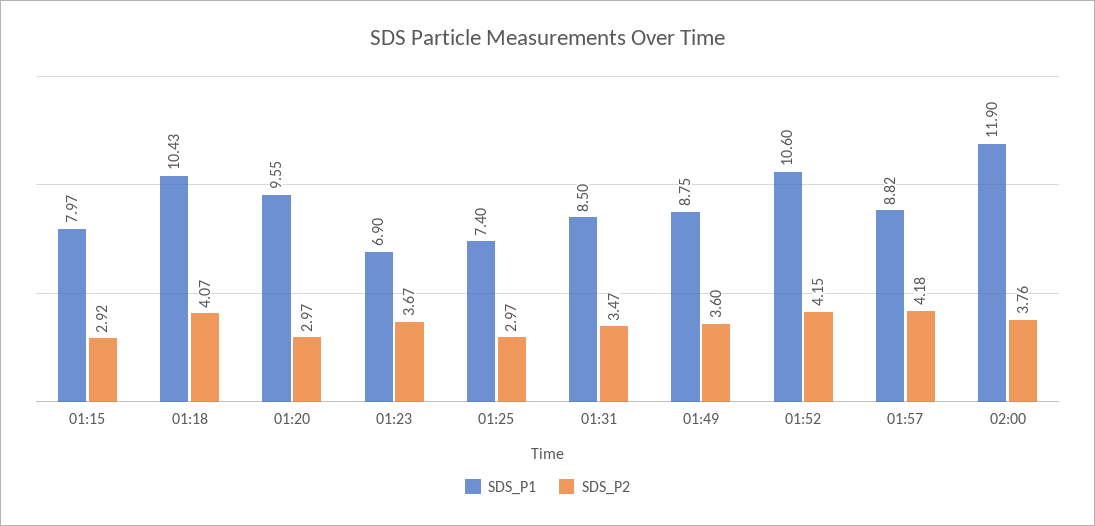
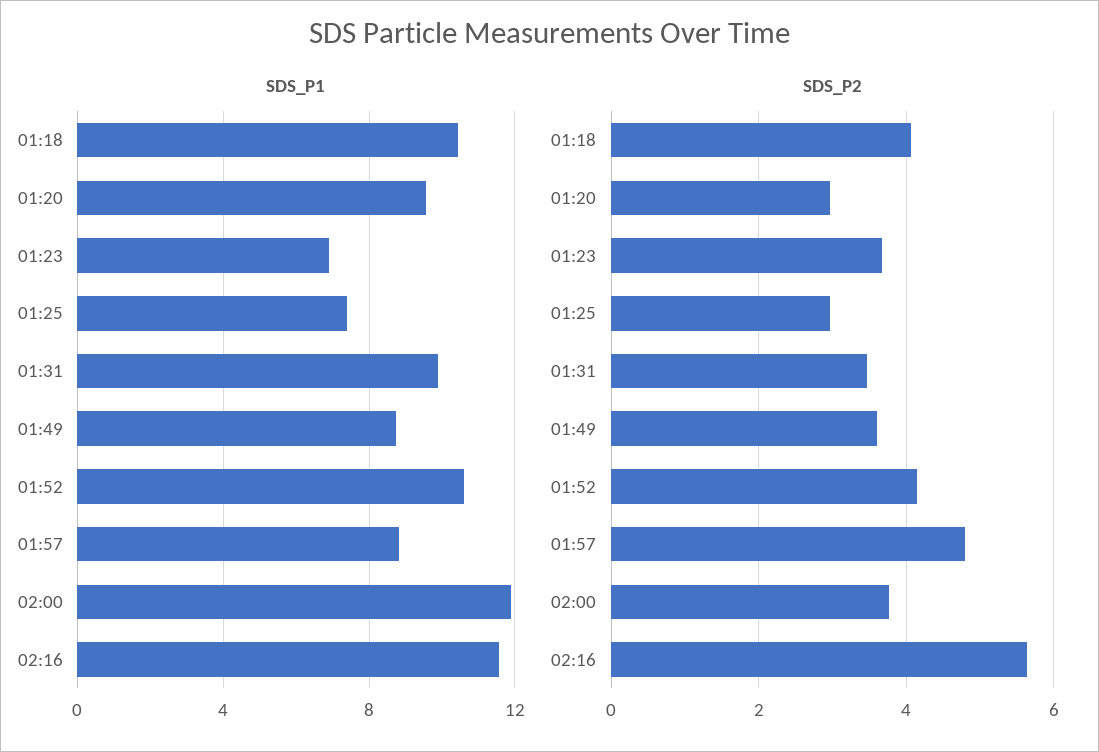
SDS_P1, 01:15: 7.97 -> none
SDS_P2, 01:15: 2.92 -> none
SDS_P1, 01:31: 8.5 -> 10
SDS_P2, 01:57: 4.18 -> 4.8
SDS_P1, 02:16: none -> 11.5
SDS_P2, 02:16: none -> 5.6

